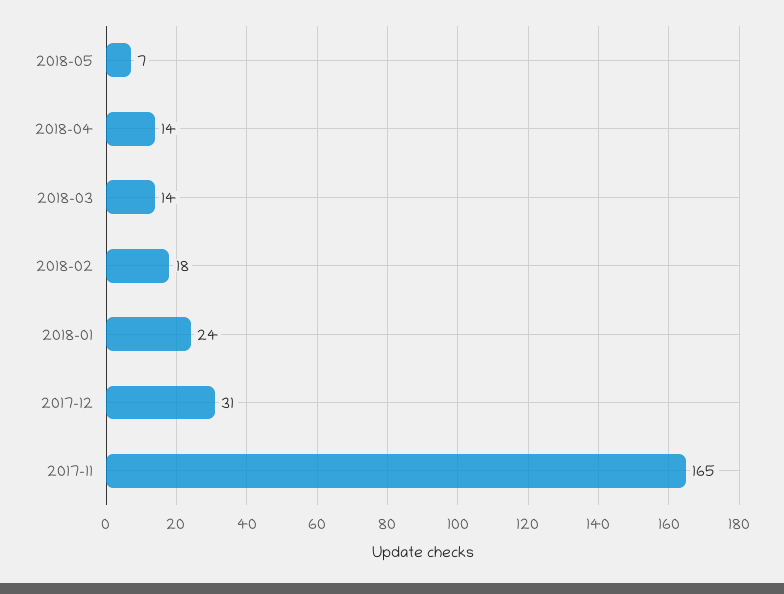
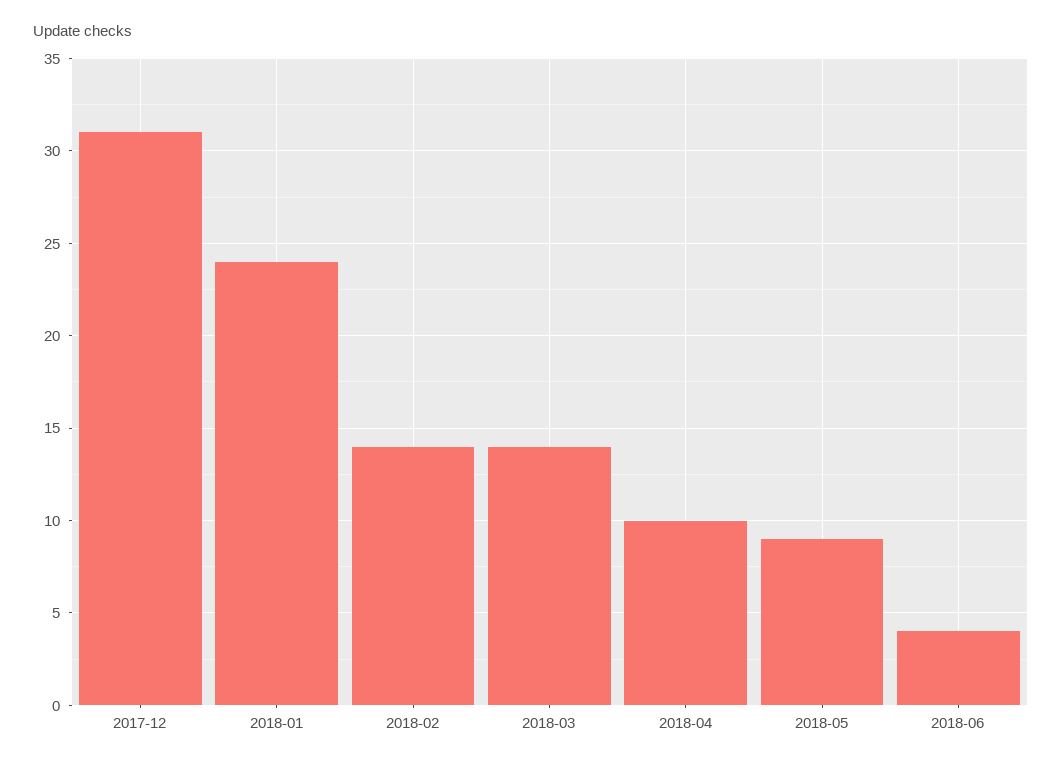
2018-05: 7 -> 9
2018-04: 14 -> 10
2018-02: 18 -> 14
2017-11: 165 -> none
2018-06: none -> 4

